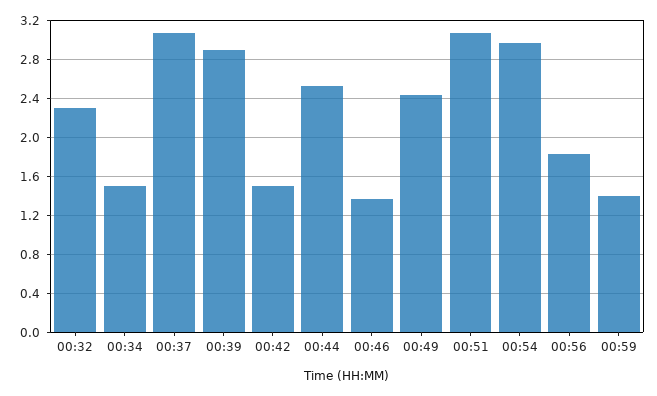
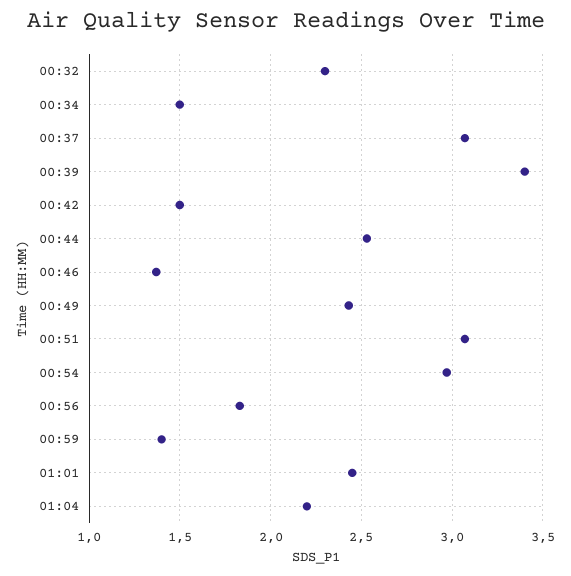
00:39: 2.9 -> 3.4
01:01: none -> 2.45
01:04: none -> 2.2

